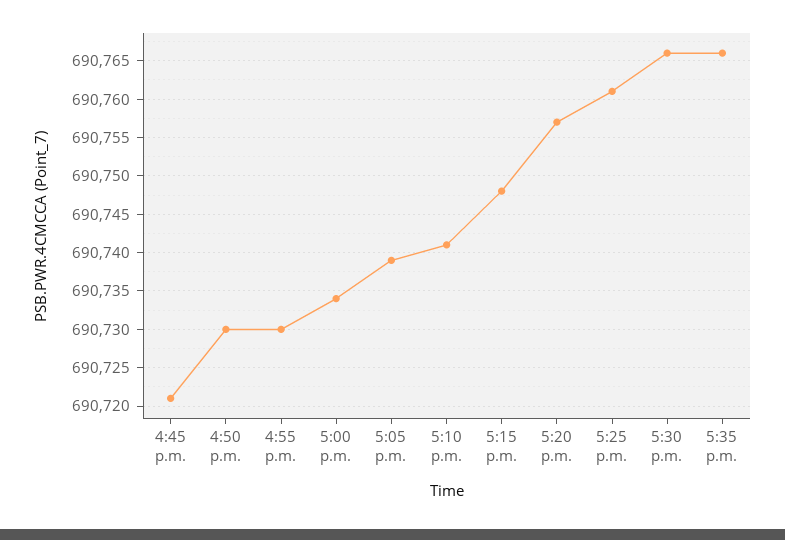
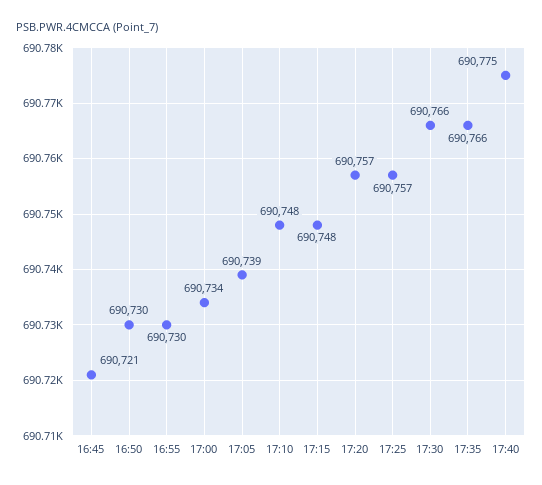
5:10 p.m.: 690741 -> 690748
5:25 p.m.: 690761 -> 690757
17:40: none -> 690775

